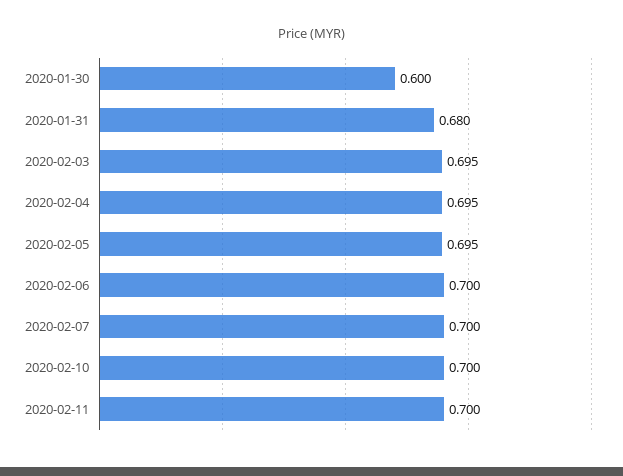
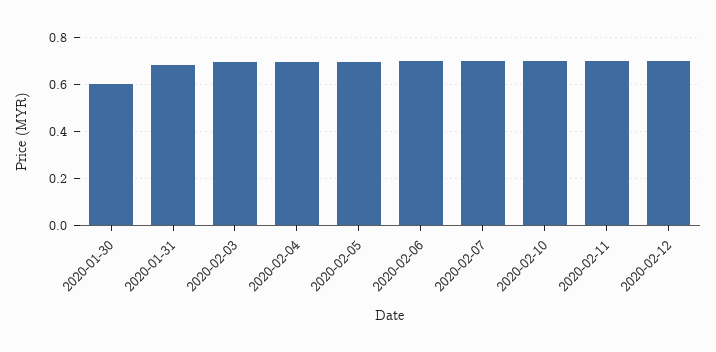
2020-02-12: none -> 0.7

